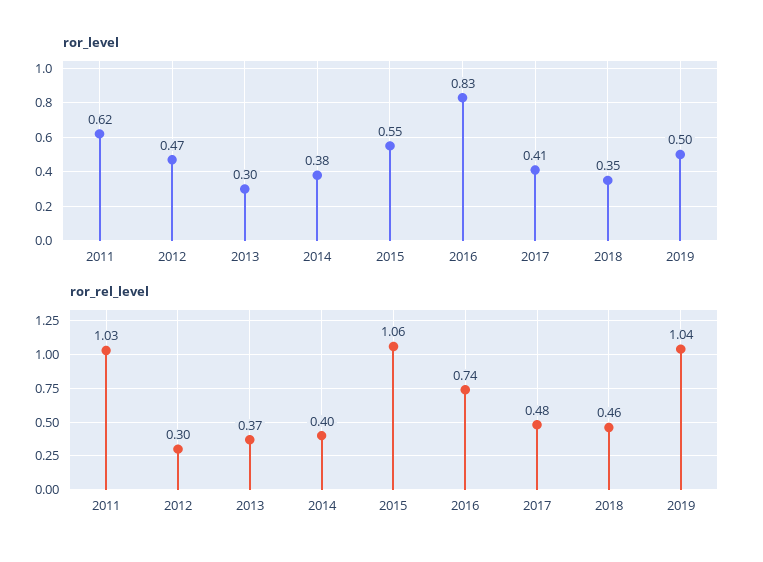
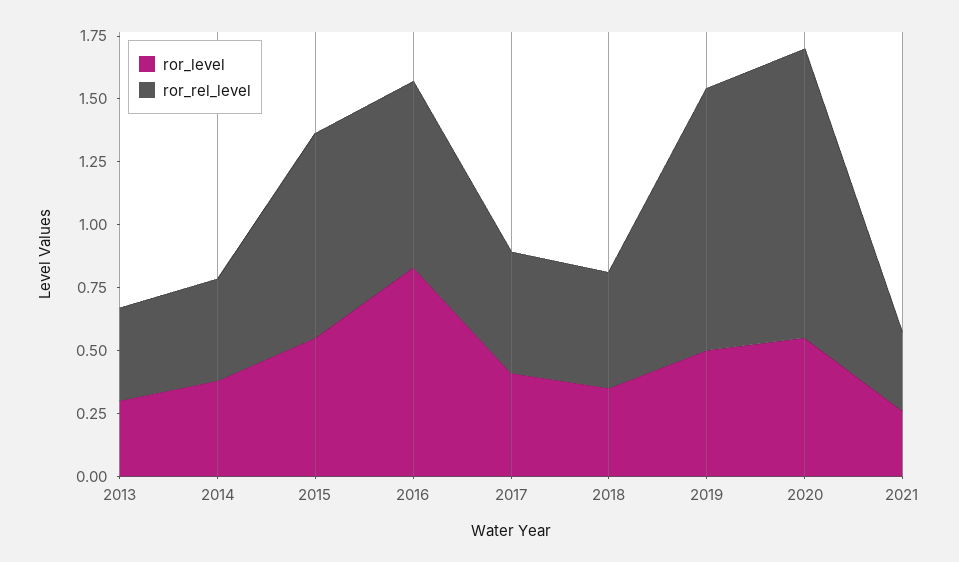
ror_level, 2011: 0.62 -> none
ror_level, 2012: 0.47 -> none
ror_rel_level, 2011: 1.03 -> none
ror_rel_level, 2012: 0.3 -> none
ror_rel_level, 2015: 1.06 -> 0.8
ror_level, 2020: none -> 0.55
ror_rel_level, 2020: none -> 1.15
ror_level, 2021: none -> 0.25
ror_rel_level, 2021: none -> 0.3

